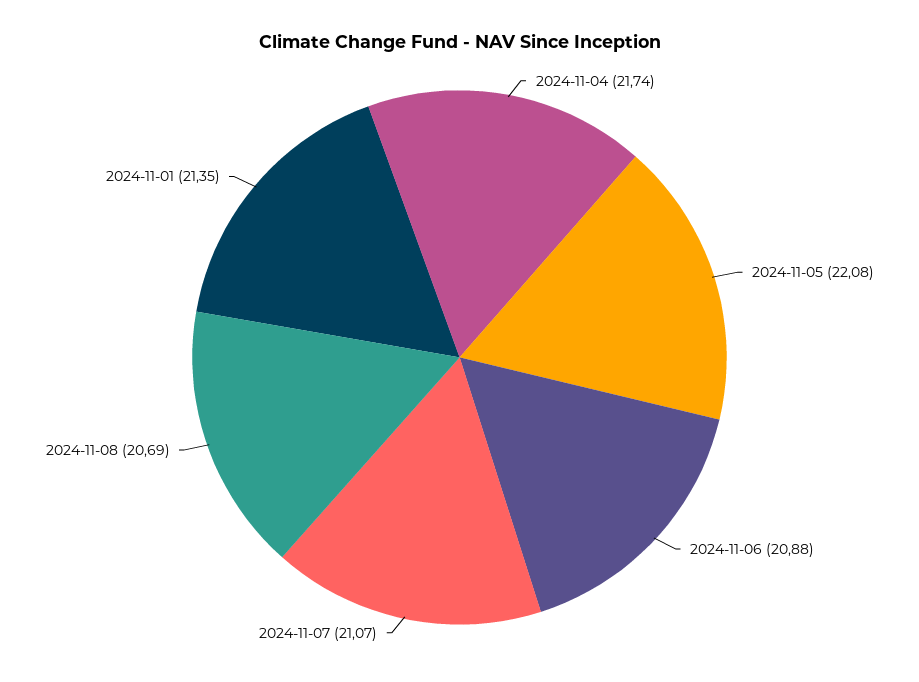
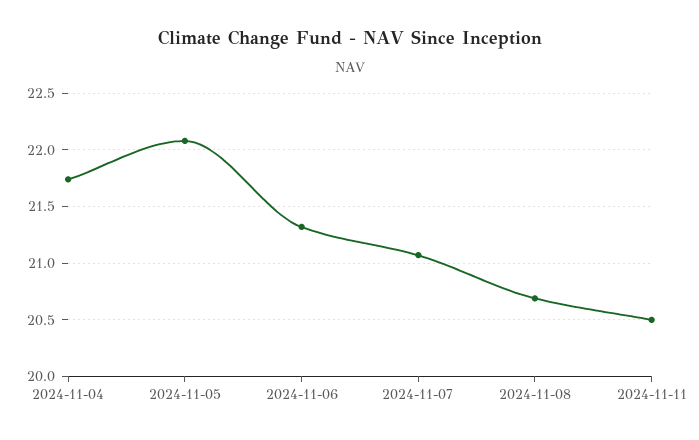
2024-11-06: 20.88 -> 21.3
2024-11-01: 21.35 -> none
2024-11-11: none -> 20.5

